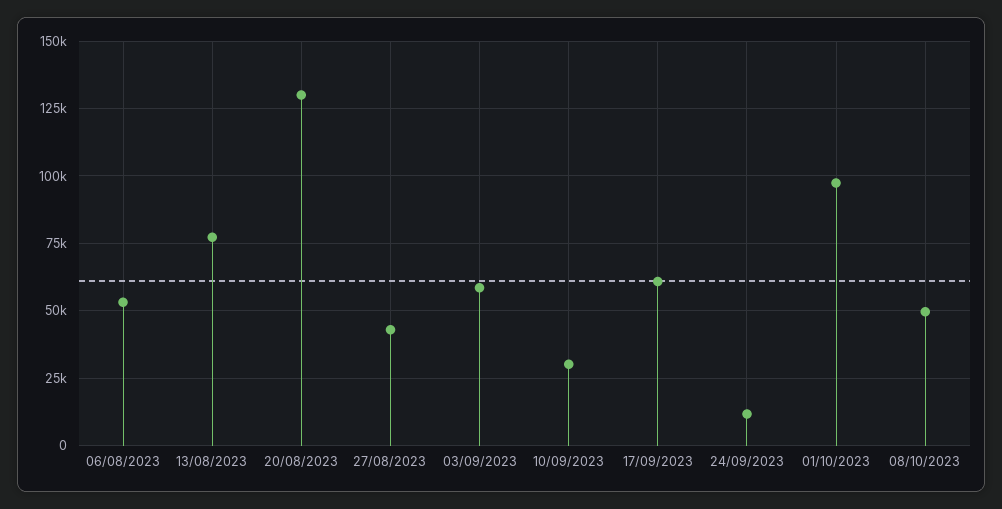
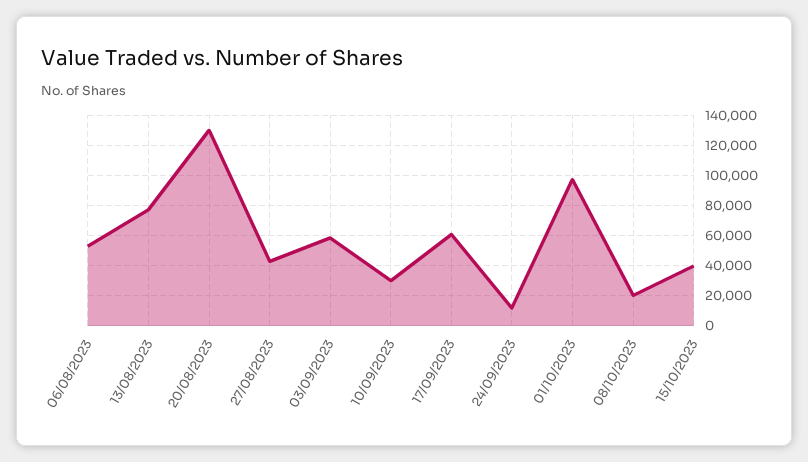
08/10/2023: 50000 -> 20000
15/10/2023: none -> 40000

